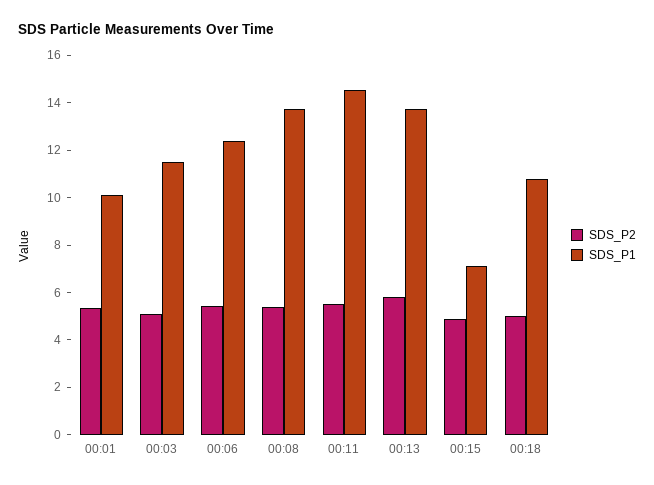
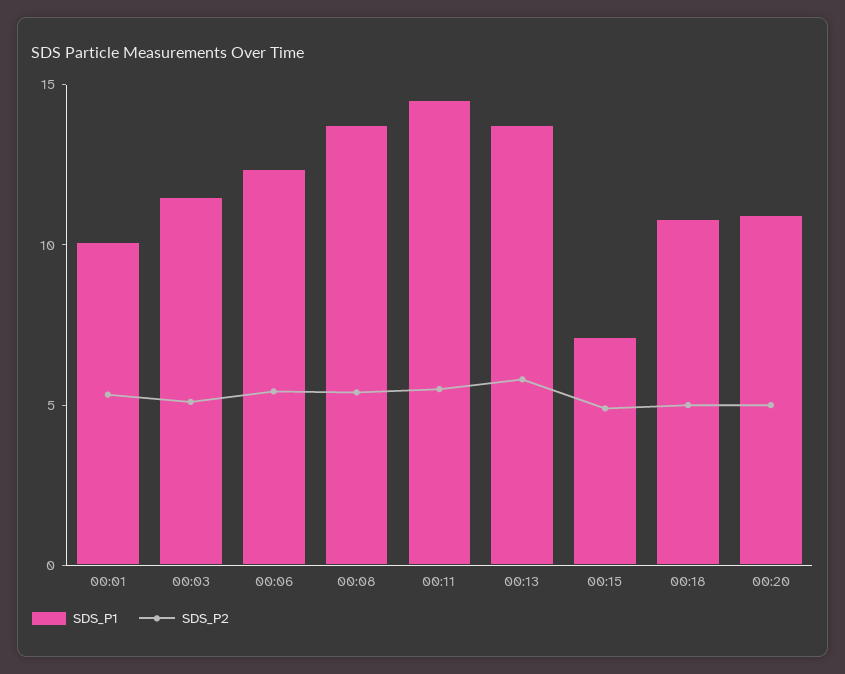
SDS_P1, 00:20: none -> 11
SDS_P2, 00:20: none -> 5

